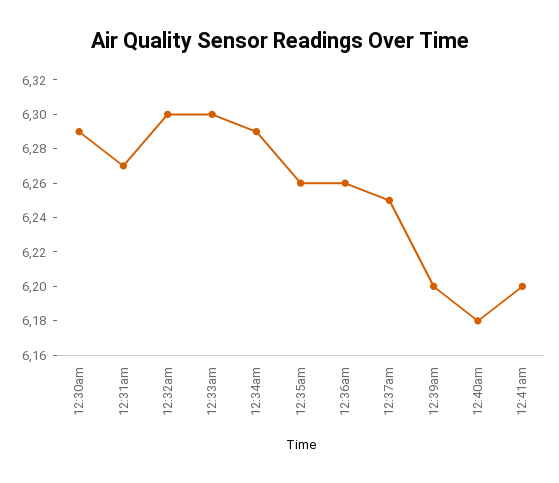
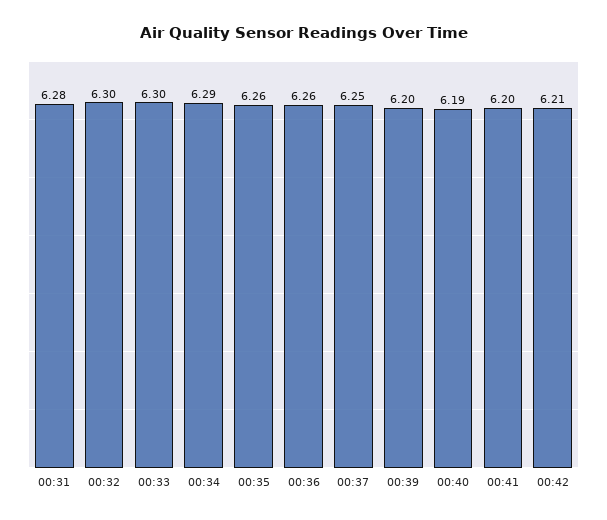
12:30am: 6.29 -> none
12:31am: 6.27 -> 6.28
12:40am: 6.18 -> 6.19
00:42: none -> 6.21

